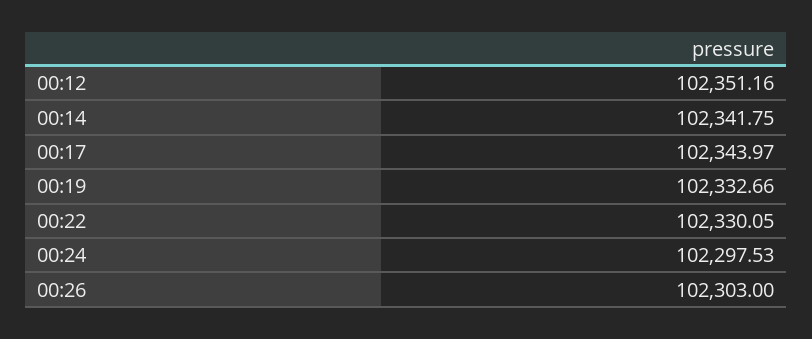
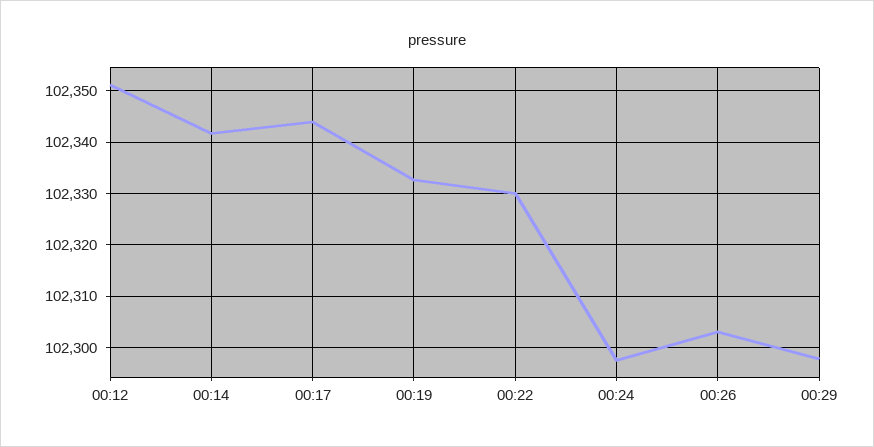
00:29: none -> 102298

